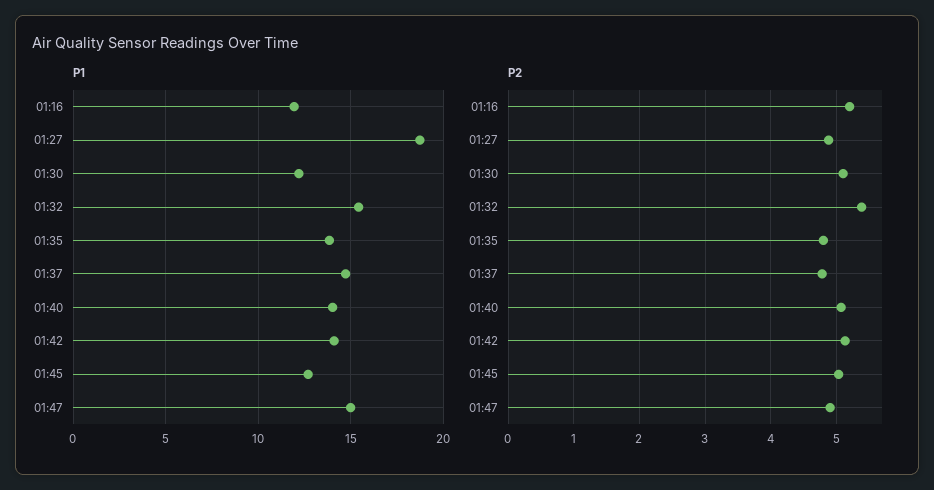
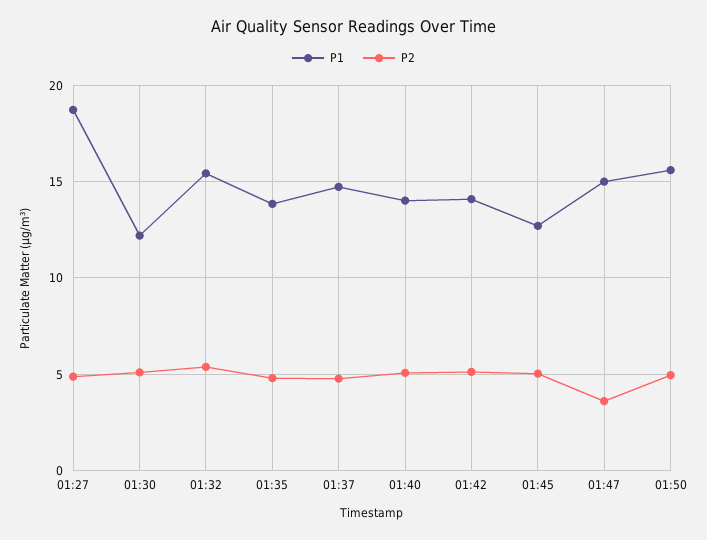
P1, 01:16: 12 -> none
P2, 01:16: 5.2 -> none
P2, 01:47: 4.9 -> 3.5
P1, 01:50: none -> 15.5
P2, 01:50: none -> 5

